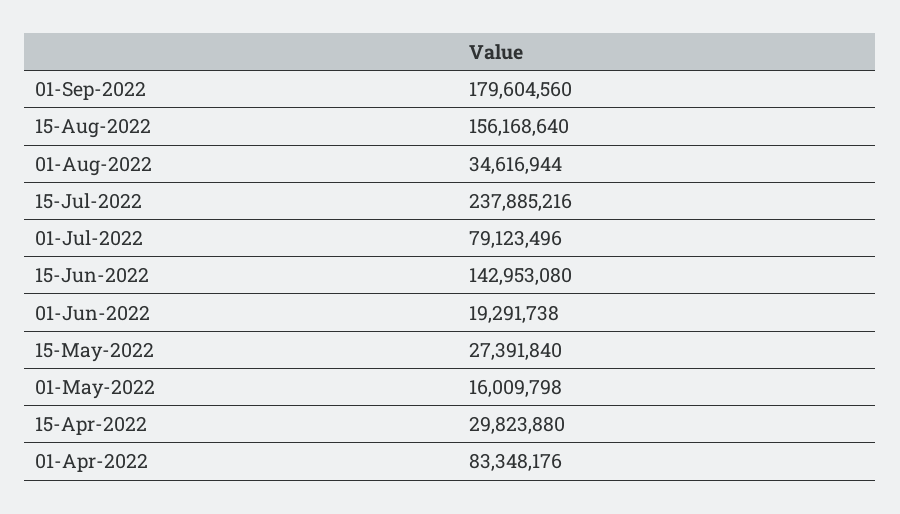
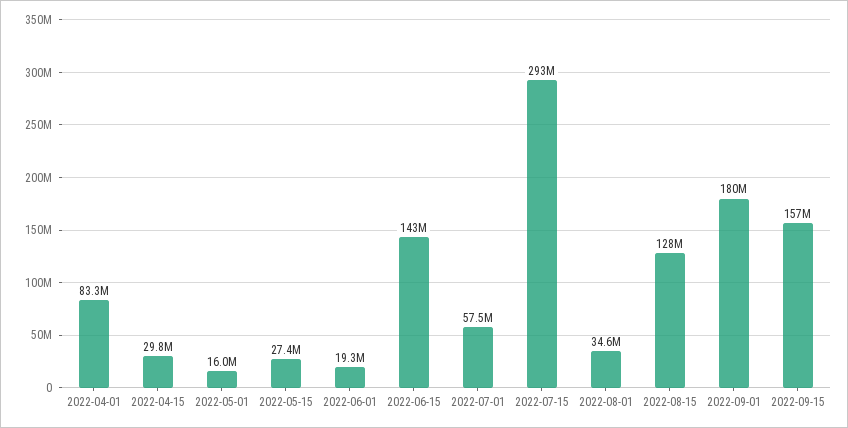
15-Aug-2022: 156168640 -> 128000000
15-Jul-2022: 237885216 -> 293000000
01-Jul-2022: 79123496 -> 57500000
2022-09-15: none -> 157000000

